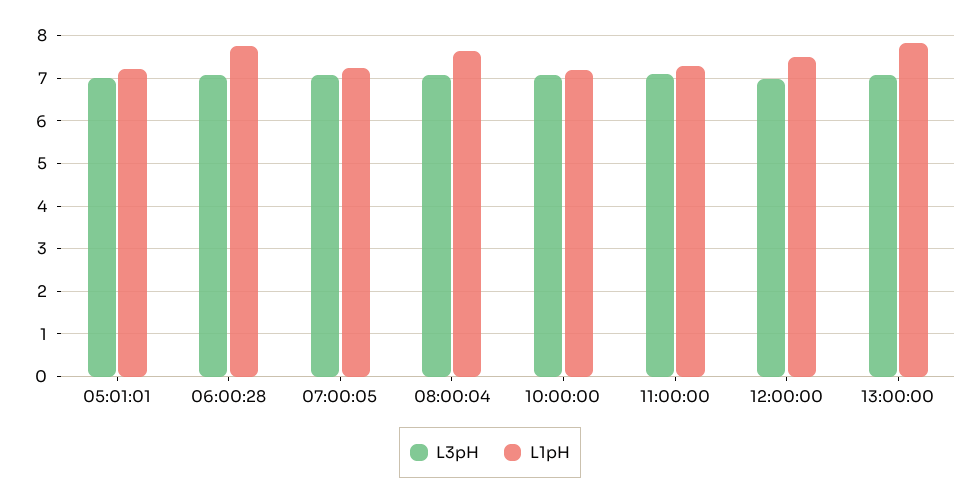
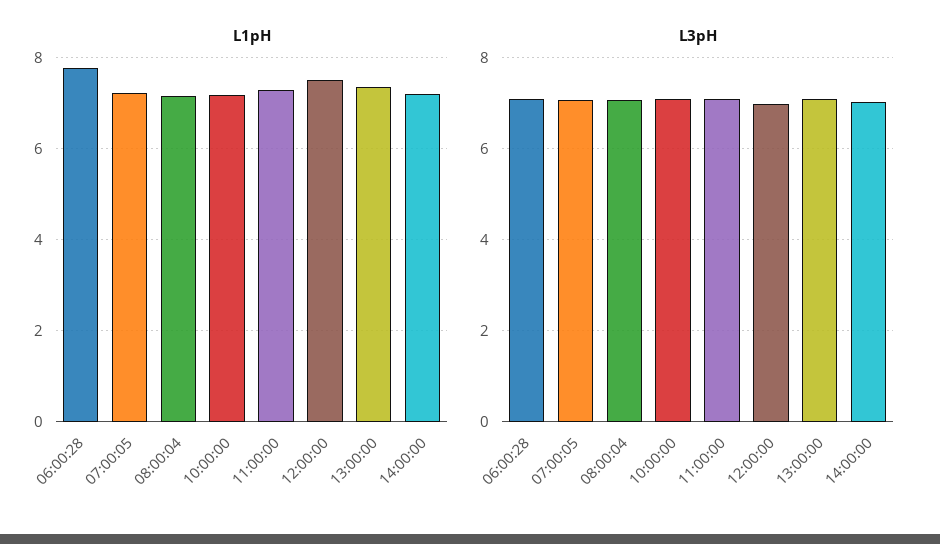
L3pH, 05:01:01: 7 -> none
L1pH, 05:01:01: 7.2 -> none
L1pH, 08:00:04: 7.6 -> 7.2
L1pH, 13:00:00: 7.8 -> 7.4
L1pH, 14:00:00: none -> 7.2
L3pH, 14:00:00: none -> 7

